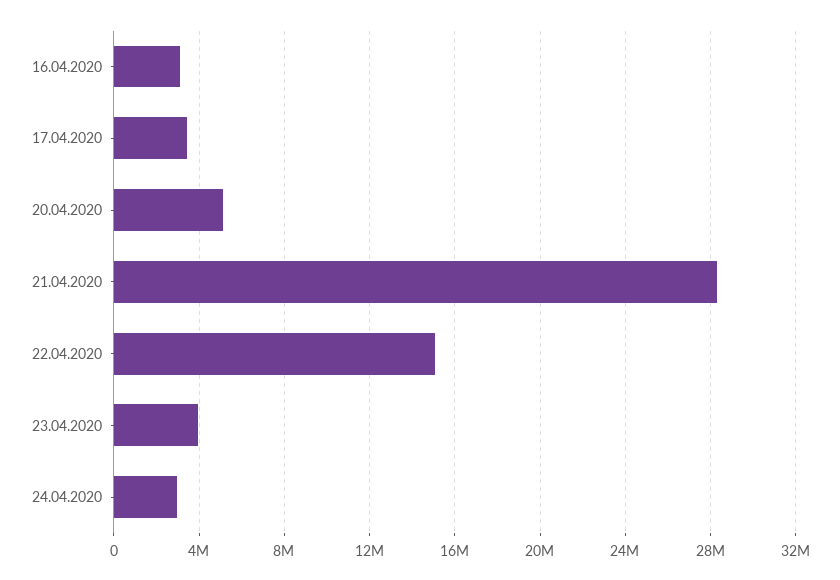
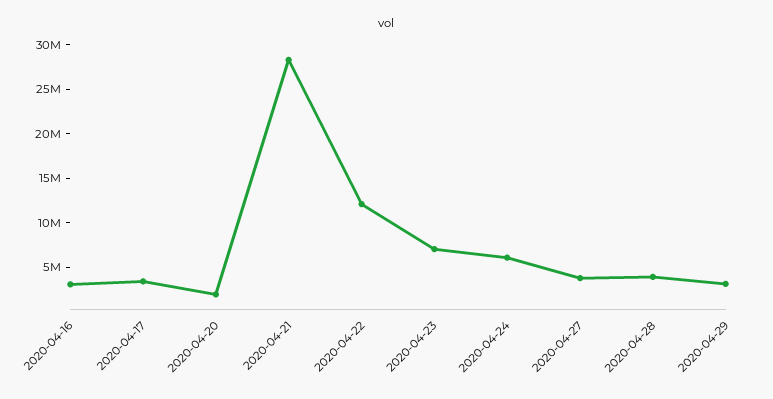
20.04.2020: 5000000 -> 2000000
22.04.2020: 15000000 -> 12000000
23.04.2020: 4000000 -> 7000000
24.04.2020: 3000000 -> 6000000
2020-04-27: none -> 4000000
2020-04-28: none -> 4000000
2020-04-29: none -> 3000000

